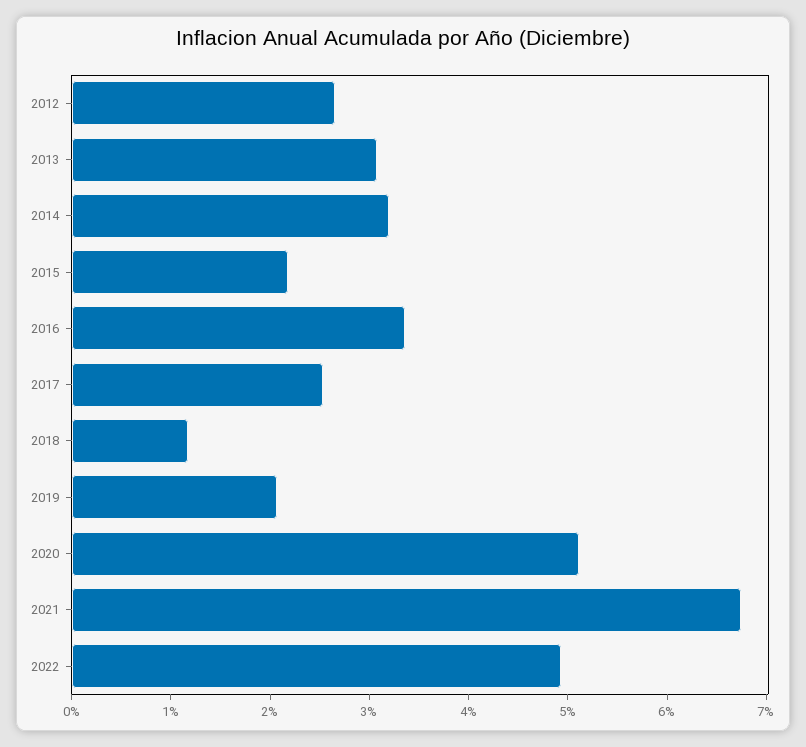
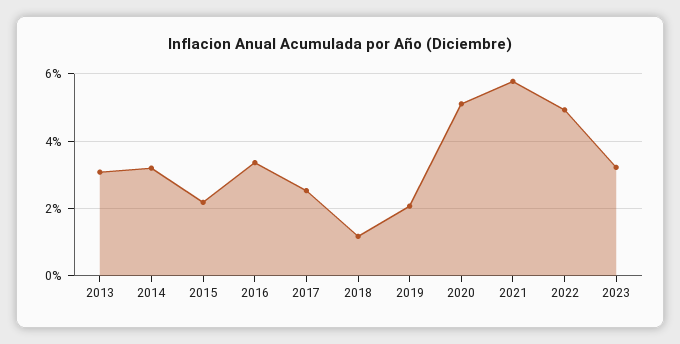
2012: 2.6 -> none
2021: 6.8 -> 5.8
2023: none -> 3.2

